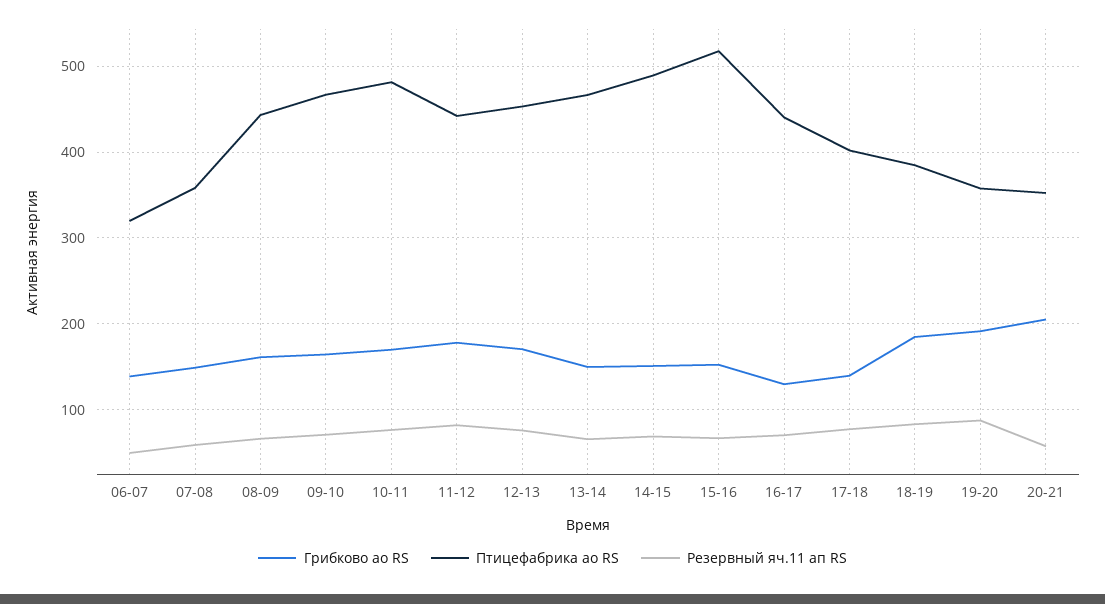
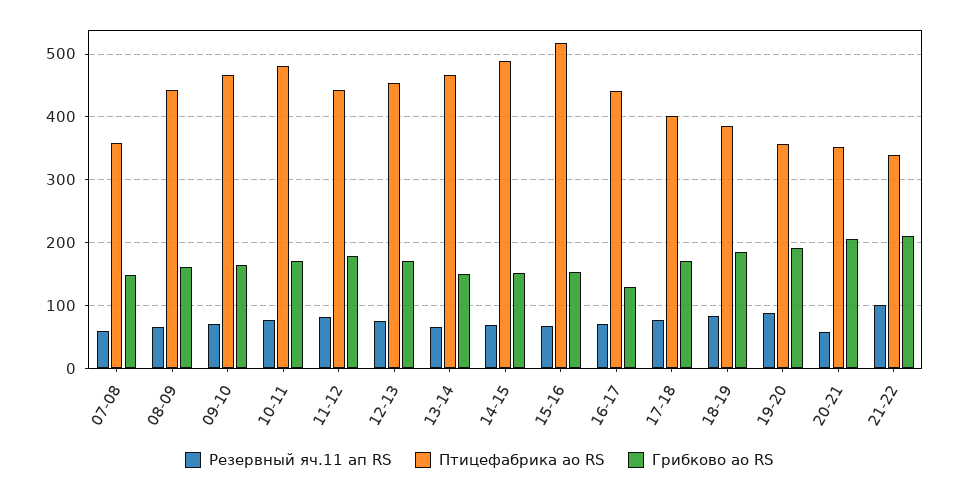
Грибково ао RS, 06-07: 140 -> none
Птицефабрика ао RS, 06-07: 320 -> none
Резервный яч.11 ап RS, 06-07: 50 -> none
Грибково ао RS, 17-18: 140 -> 170
Резервный яч.11 ап RS, 21-22: none -> 100
Птицефабрика ао RS, 21-22: none -> 340
Грибково ао RS, 21-22: none -> 210

